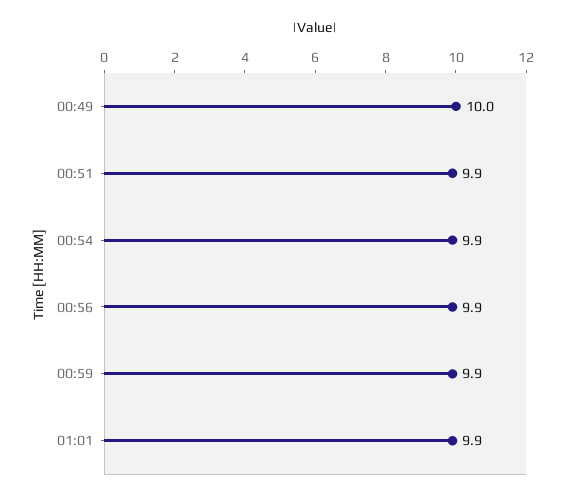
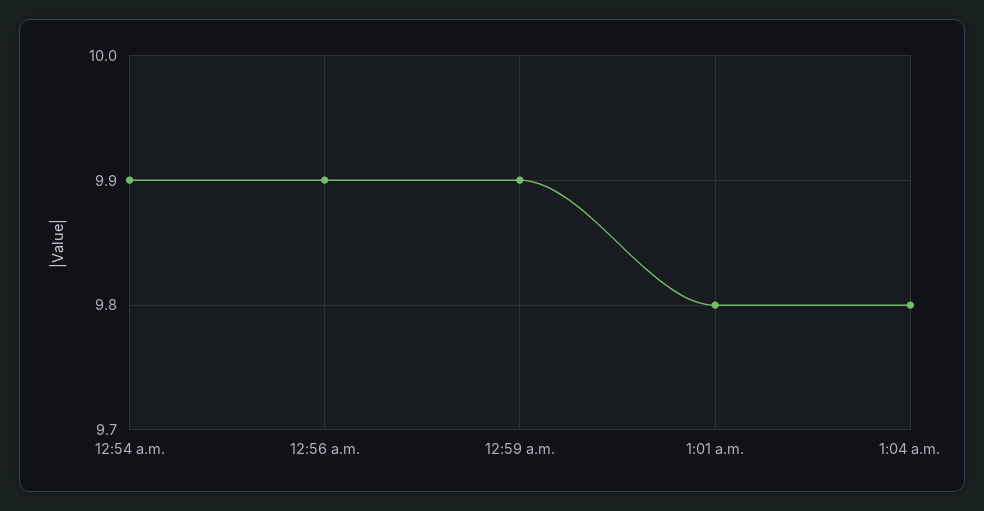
00:49: 10 -> none
00:51: 9.9 -> none
01:01: 9.9 -> 9.8
1:04 a.m.: none -> 9.8

